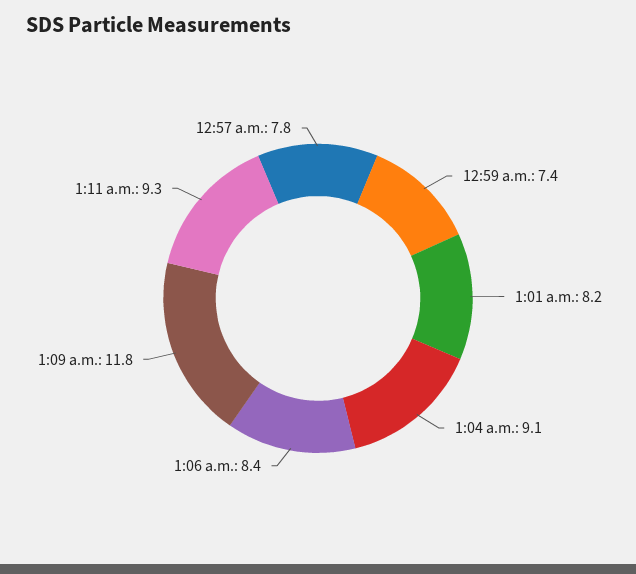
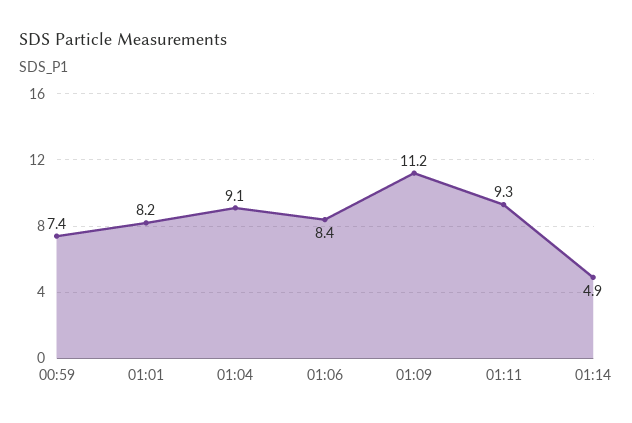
1:09 a.m.: 11.8 -> 11.2
12:57 a.m.: 7.8 -> none
01:14: none -> 4.9

